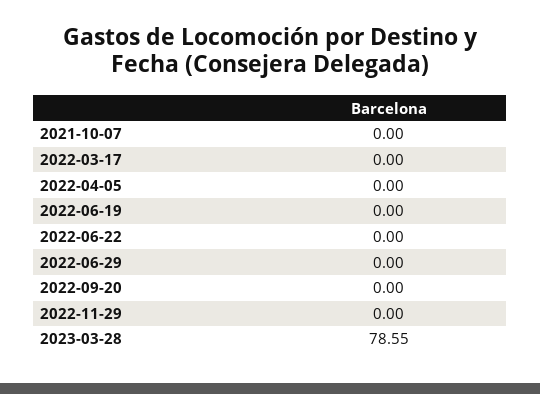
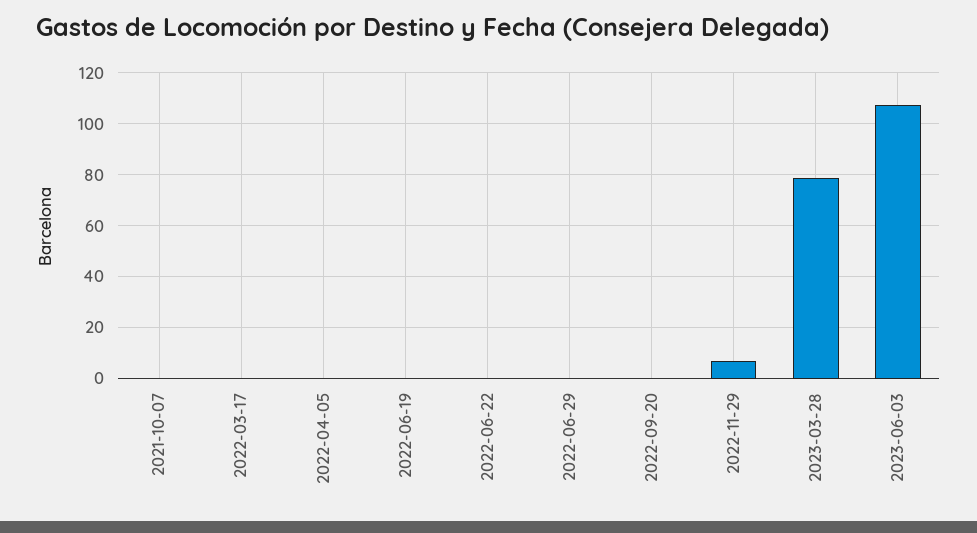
2022-11-29: 0 -> 7.5
2023-06-03: none -> 107.5

